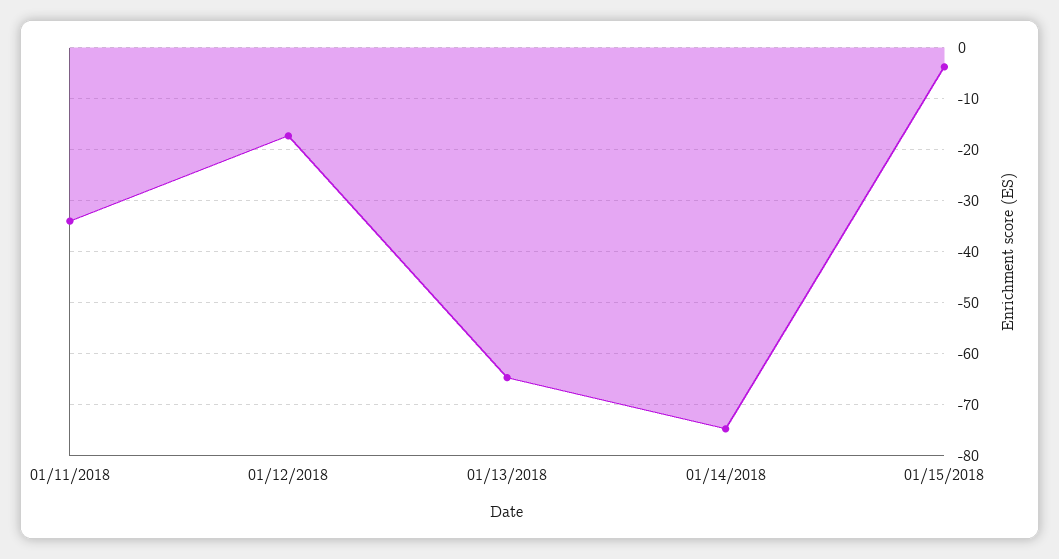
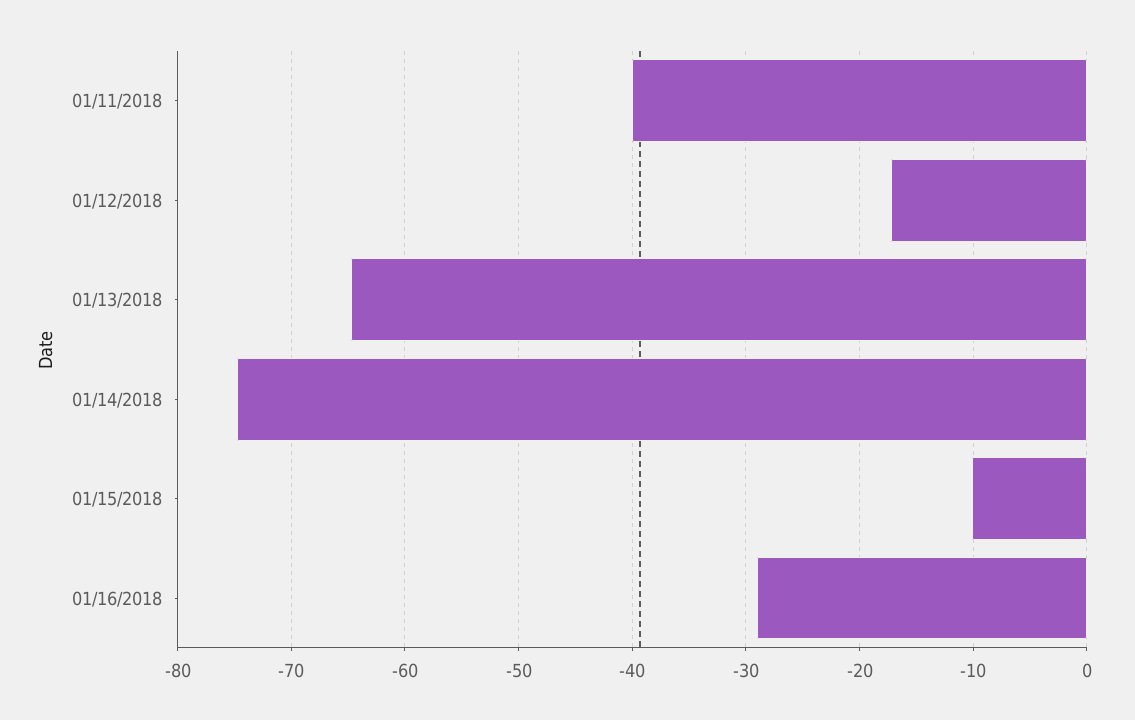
01/11/2018: -34 -> -40
01/15/2018: -4 -> -10
01/16/2018: none -> -29

